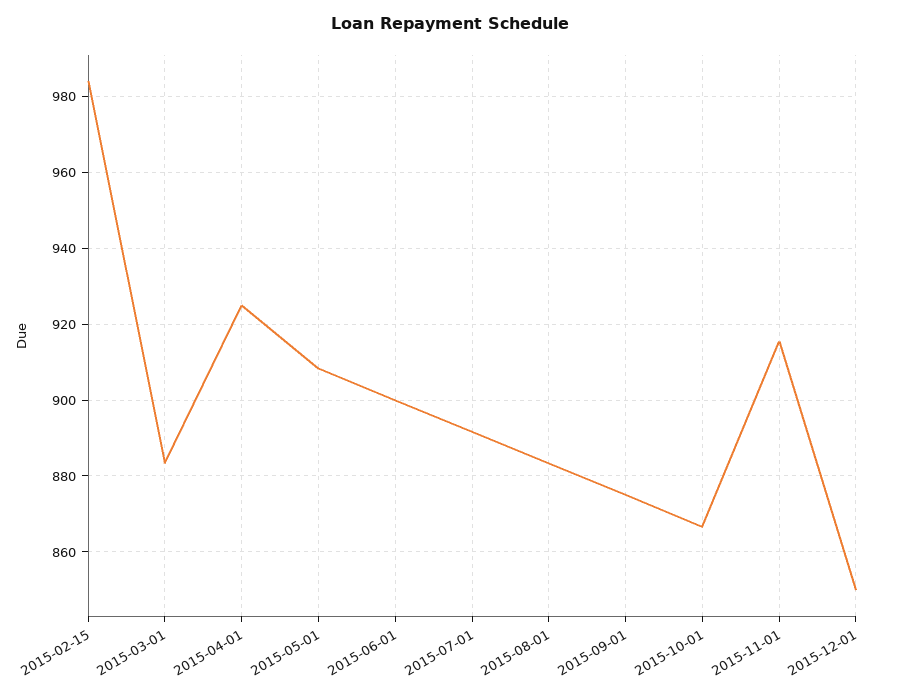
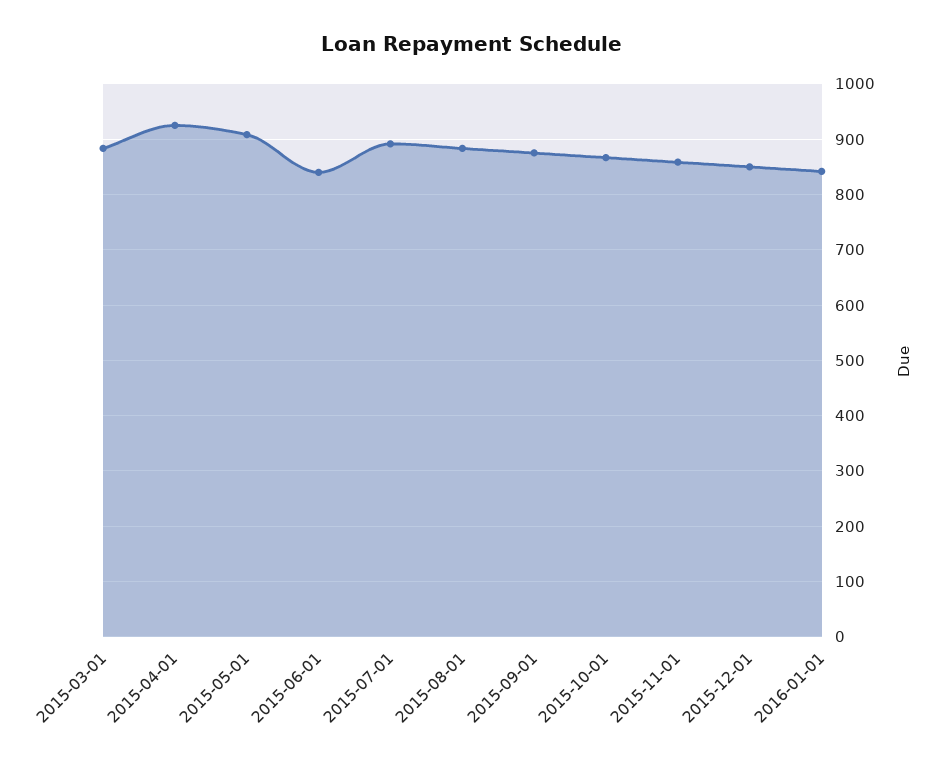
2015-02-15: 984 -> none
2015-06-01: 900 -> 840
2015-11-01: 916 -> 860
2016-01-01: none -> 840

